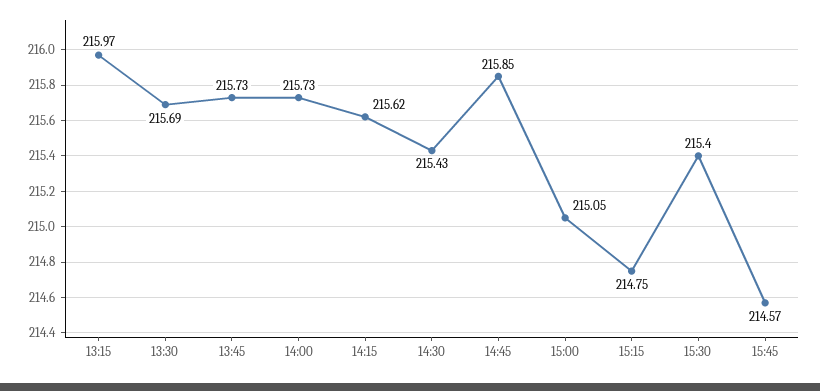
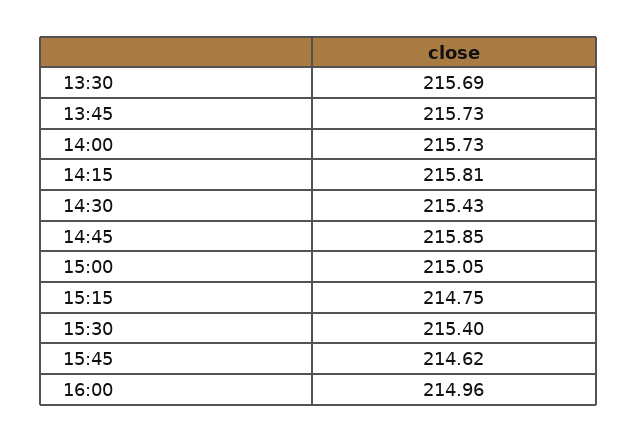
13:15: 215.97 -> none
14:15: 215.62 -> 215.81
15:45: 214.57 -> 214.62
16:00: none -> 214.96

